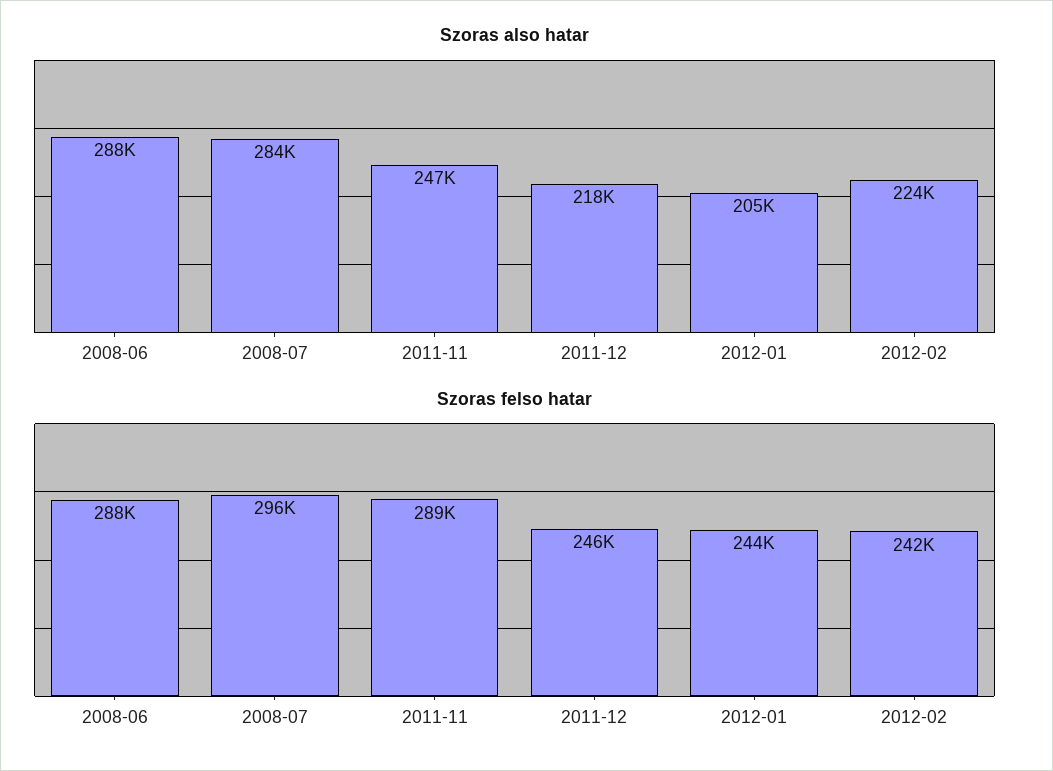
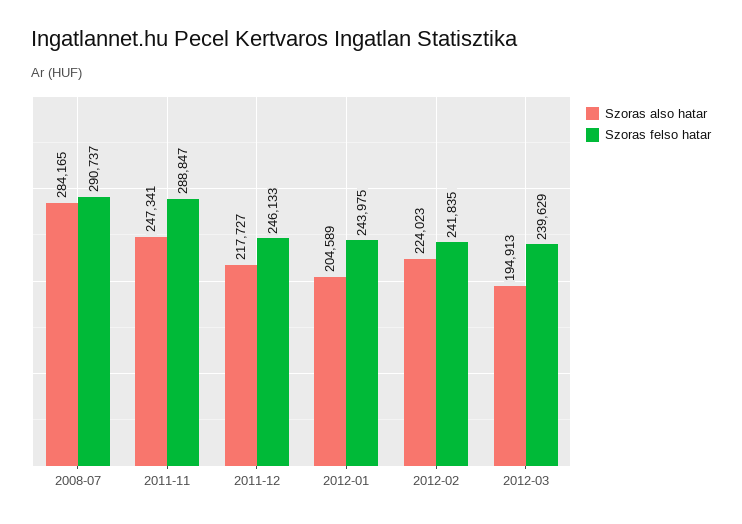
Szoras also hatar, 2008-06: 288000 -> none
Szoras felso hatar, 2008-06: 288000 -> none
Szoras felso hatar, 2008-07: 296000 -> 290737
Szoras also hatar, 2012-03: none -> 194913
Szoras felso hatar, 2012-03: none -> 239629

